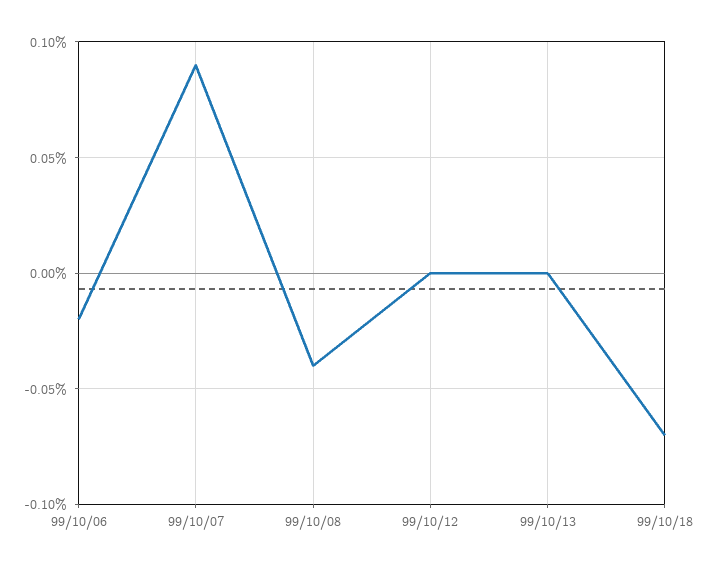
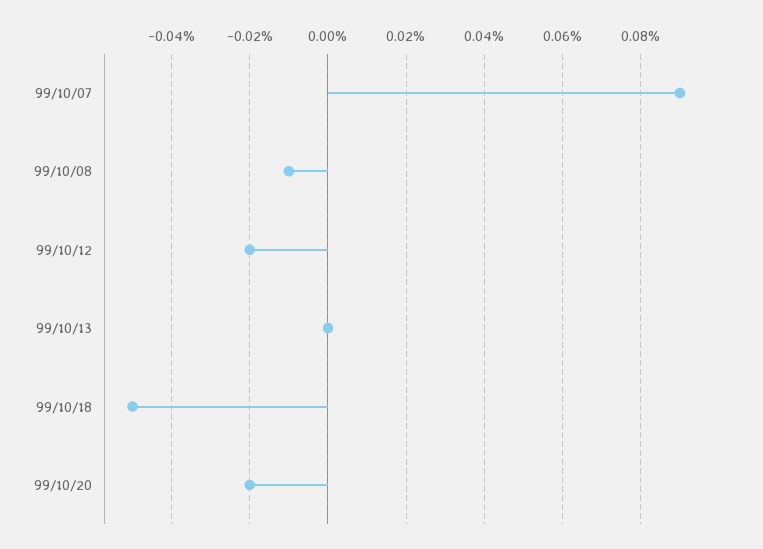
99/10/06: -0.02 -> none
99/10/08: -0.04 -> -0.01
99/10/12: 0 -> -0.02
99/10/18: -0.07 -> -0.05
99/10/20: none -> -0.02

